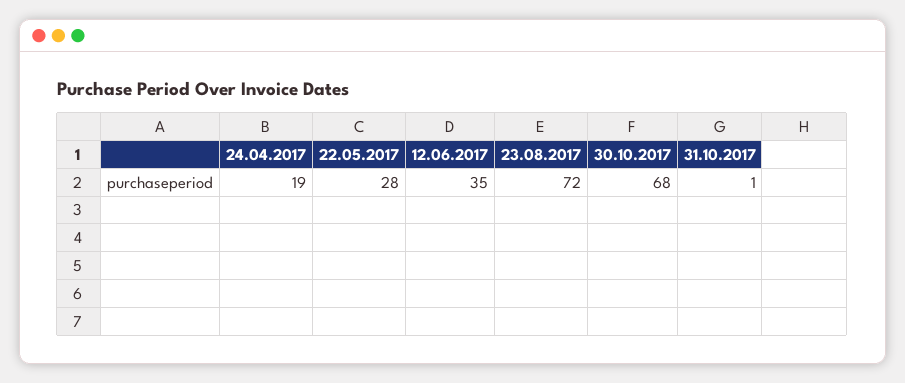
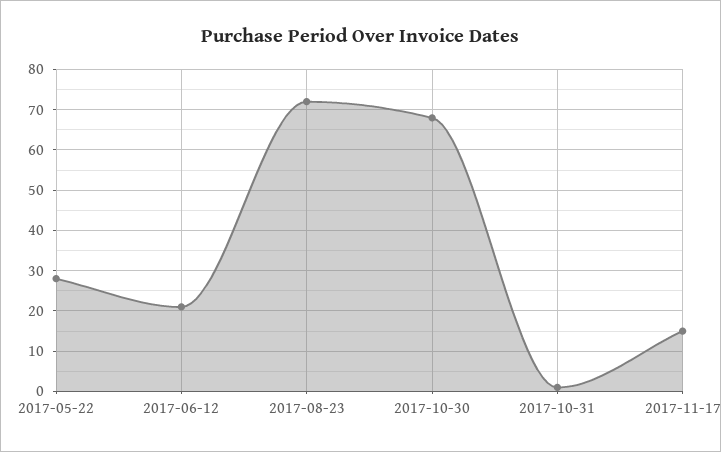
24.04.2017: 19 -> none
12.06.2017: 35 -> 20
2017-11-17: none -> 15

